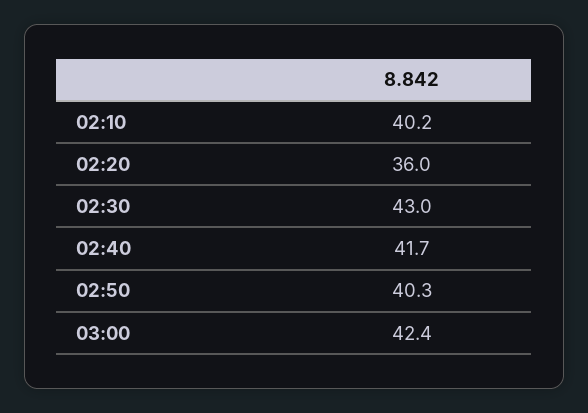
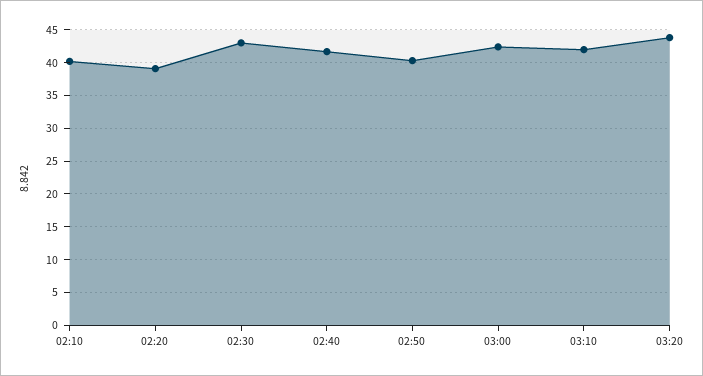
02:20: 36 -> 39
03:10: none -> 42
03:20: none -> 44

